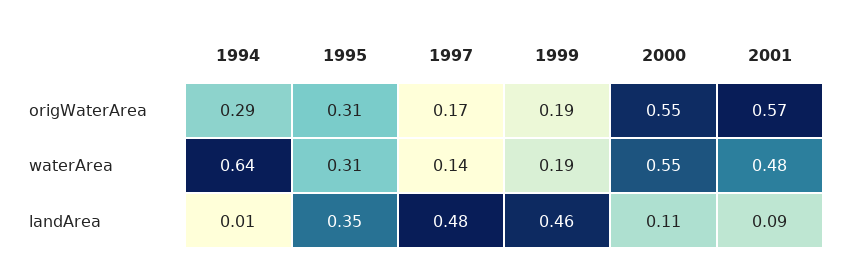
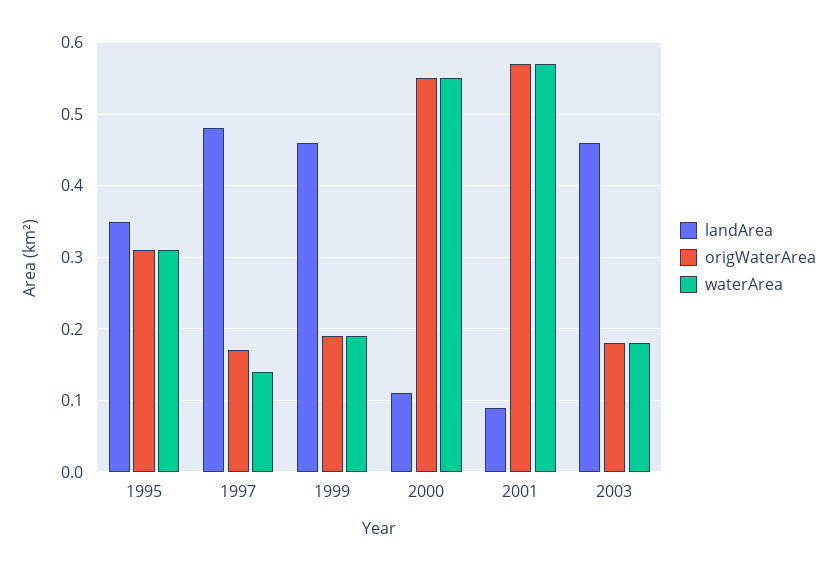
origWaterArea, 1994: 0.29 -> none
waterArea, 1994: 0.64 -> none
waterArea, 2001: 0.48 -> 0.57
landArea, 1994: 0.01 -> none
landArea, 2003: none -> 0.46
origWaterArea, 2003: none -> 0.18
waterArea, 2003: none -> 0.18

